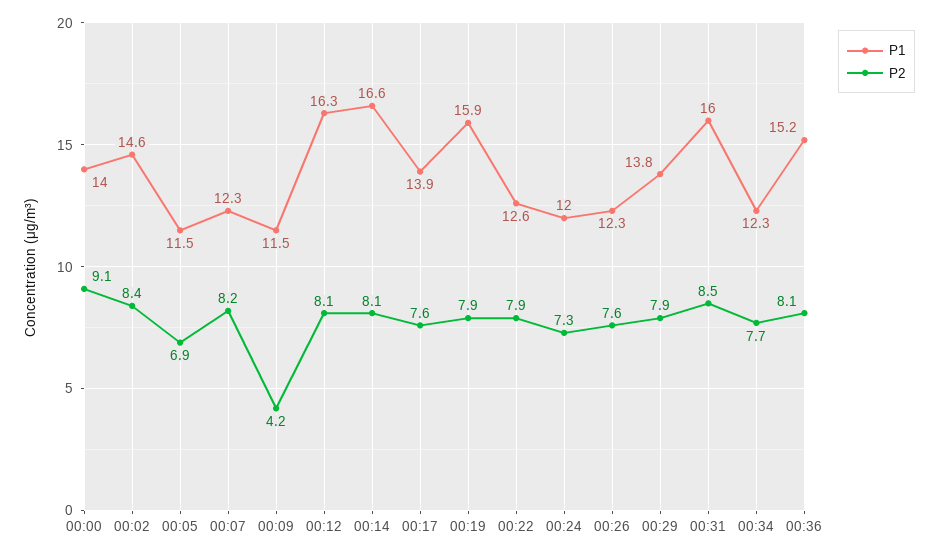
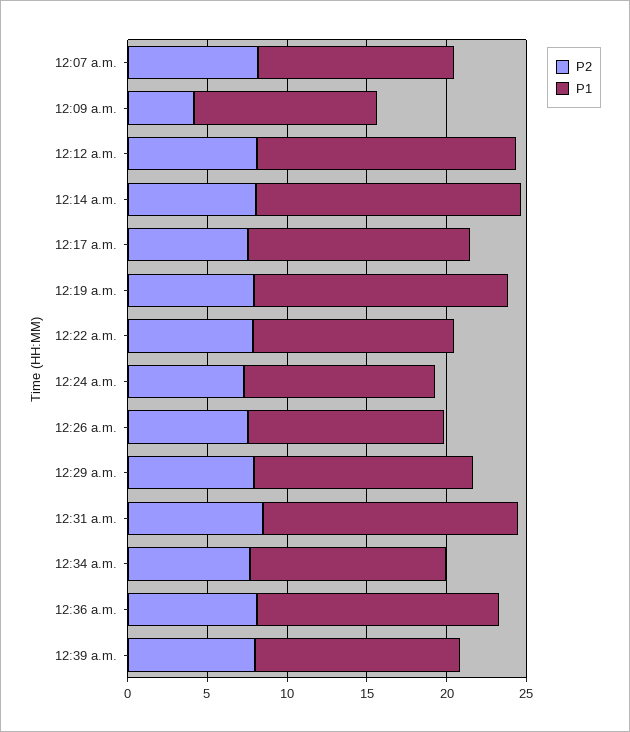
P1, 00:00: 14 -> none
P2, 00:00: 9.1 -> none
P1, 00:02: 14.6 -> none
P2, 00:02: 8.4 -> none
P1, 00:05: 11.5 -> none
P2, 00:05: 6.9 -> none
P2, 12:39 a.m.: none -> 8
P1, 12:39 a.m.: none -> 13

